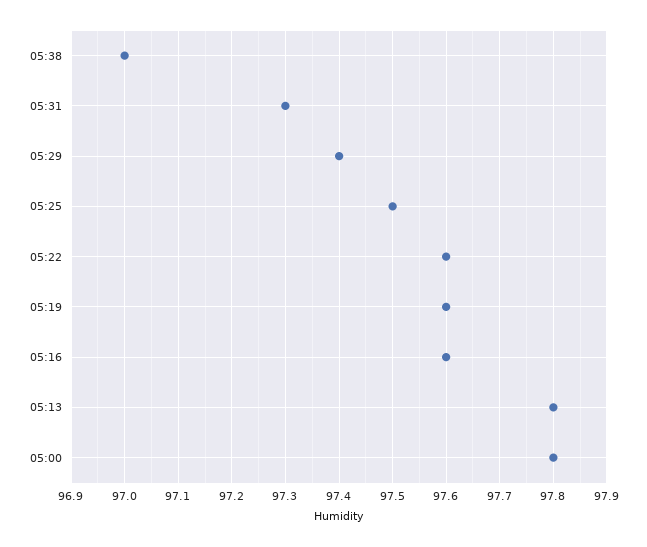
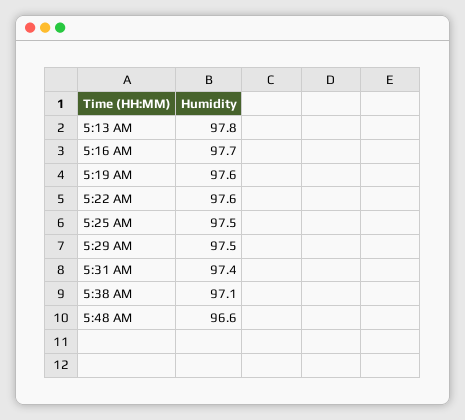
05:38: 97 -> 97.1
05:31: 97.3 -> 97.4
05:29: 97.4 -> 97.5
05:16: 97.6 -> 97.7
05:00: 97.8 -> none
5:48 AM: none -> 96.6

